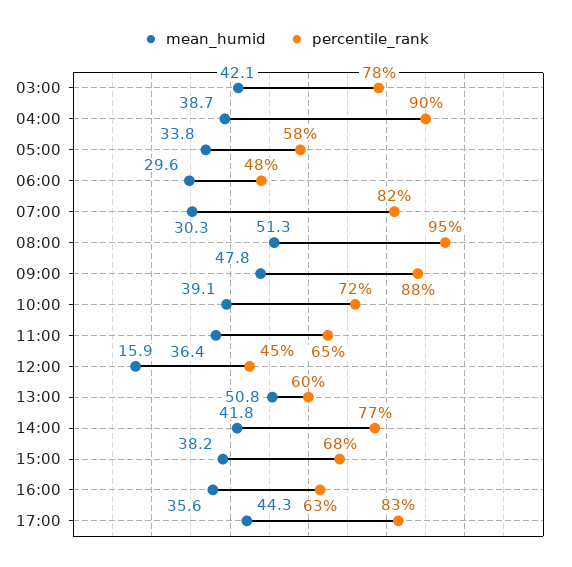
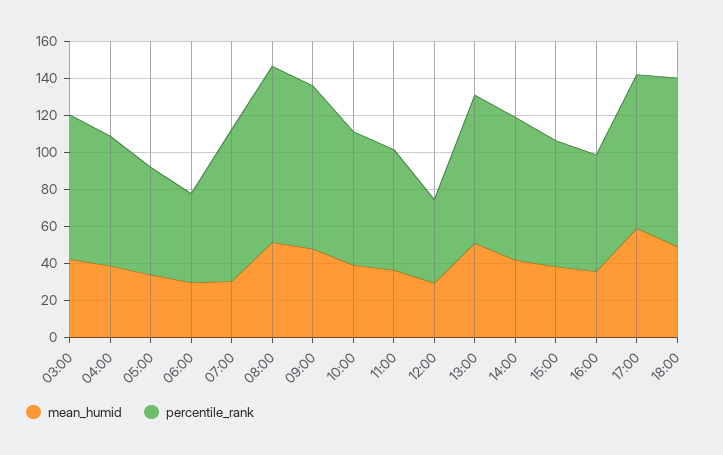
percentile_rank, 04:00: 90 -> 70
mean_humid, 12:00: 15.9 -> 30
percentile_rank, 13:00: 60 -> 80
mean_humid, 17:00: 44.3 -> 60
mean_humid, 18:00: none -> 50
percentile_rank, 18:00: none -> 90

